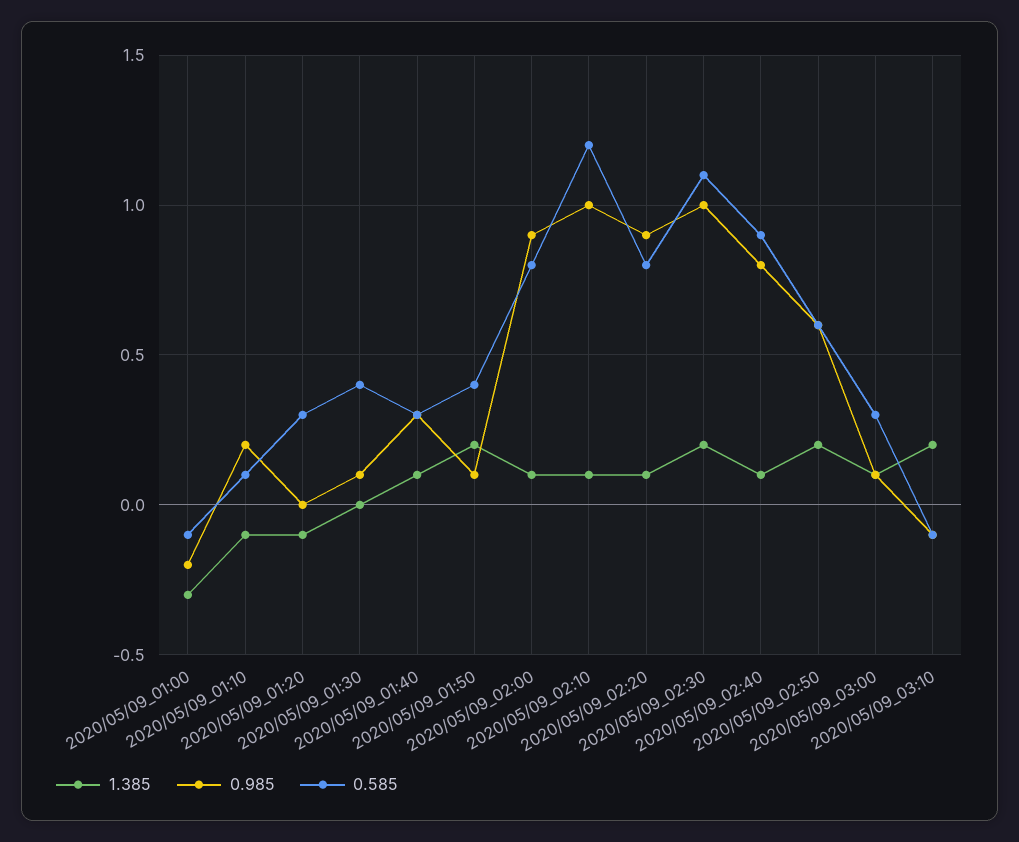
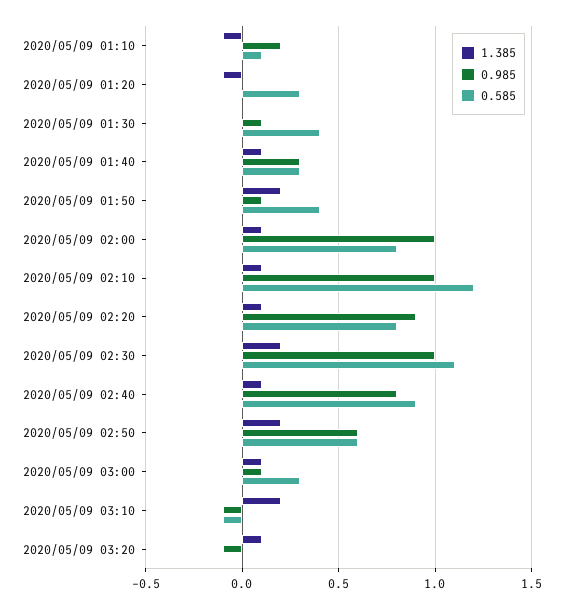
1.385, 2020/05/09_01:00: -0.3 -> none
0.985, 2020/05/09_01:00: -0.2 -> none
0.585, 2020/05/09_01:00: -0.1 -> none
0.985, 2020/05/09_02:00: 0.9 -> 1
1.385, 2020/05/09 03:20: none -> 0.1
0.985, 2020/05/09 03:20: none -> -0.1
0.585, 2020/05/09 03:20: none -> 0

